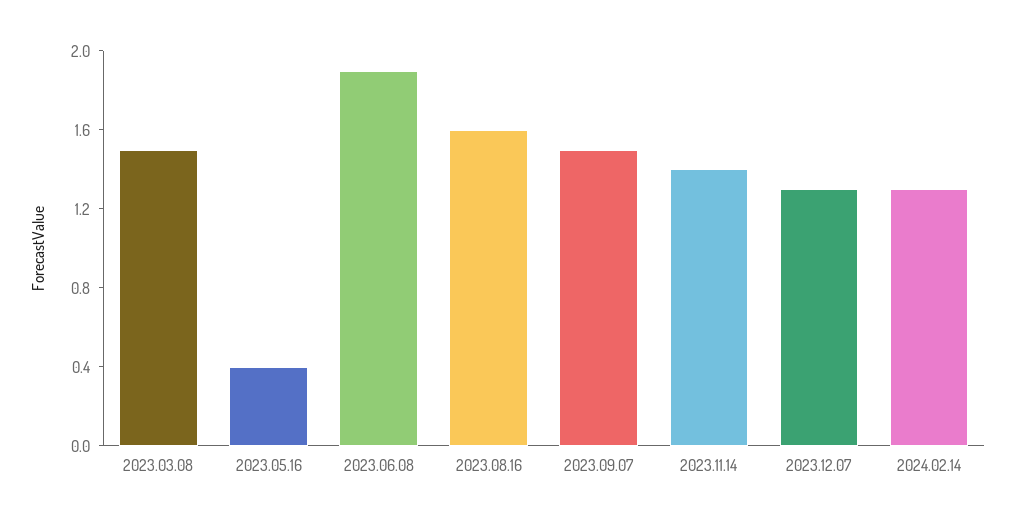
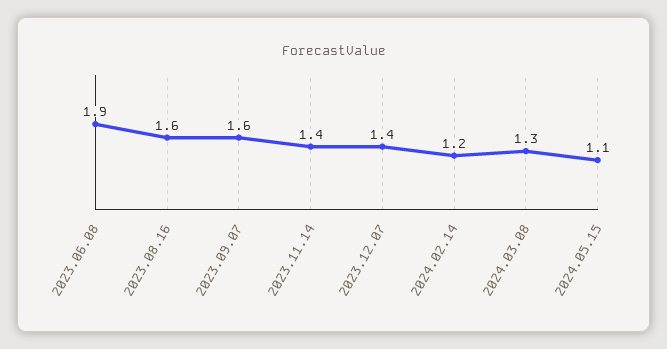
2023.03.08: 1.5 -> none
2023.05.16: 0.4 -> none
2023.09.07: 1.5 -> 1.6
2023.12.07: 1.3 -> 1.4
2024.02.14: 1.3 -> 1.2
2024.03.08: none -> 1.3
2024.05.15: none -> 1.1

